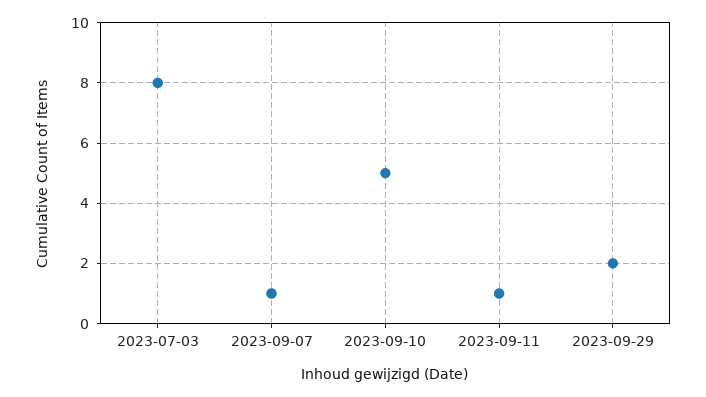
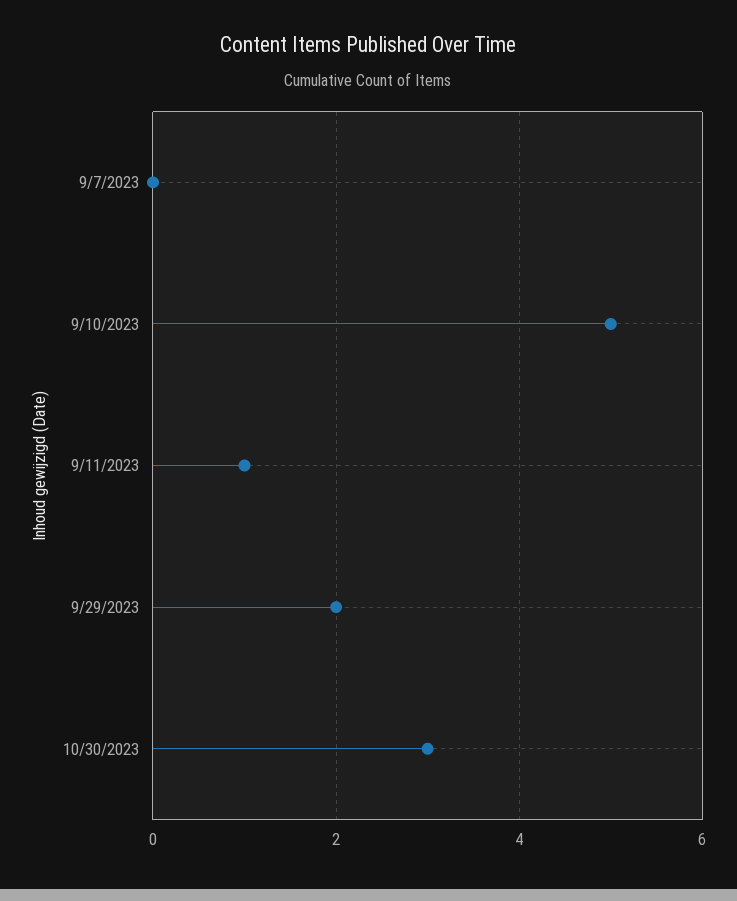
2023-07-03: 8 -> none
2023-09-07: 1 -> 0
10/30/2023: none -> 3

